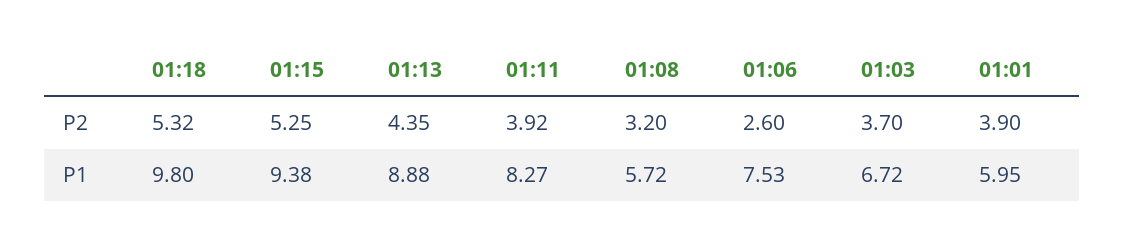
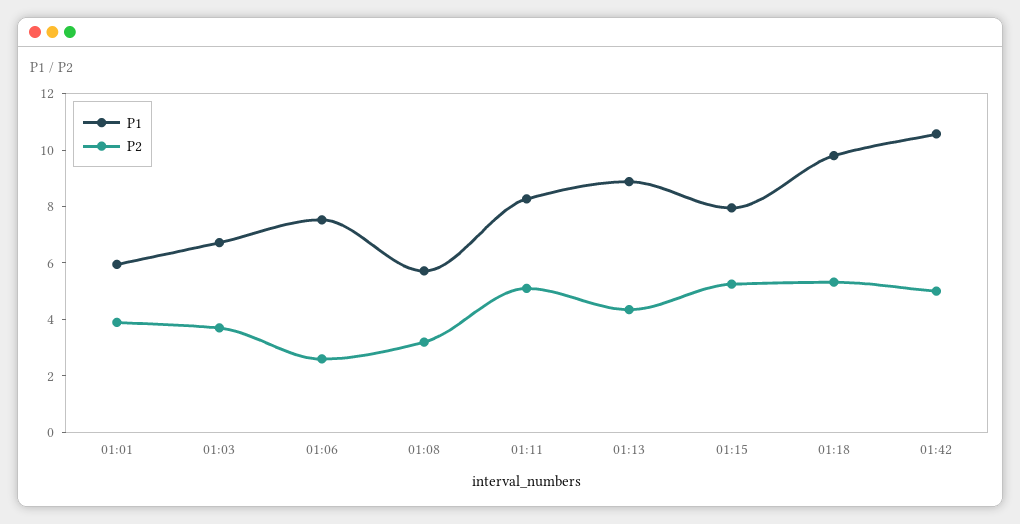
P2, 01:11: 3.92 -> 5
P1, 01:15: 9.38 -> 8
P1, 01:42: none -> 10.5
P2, 01:42: none -> 5

